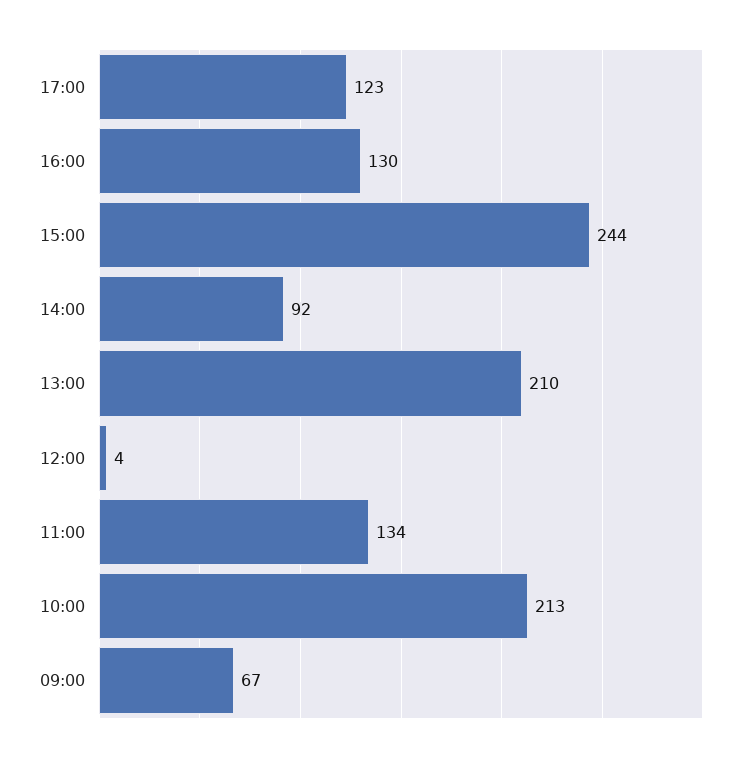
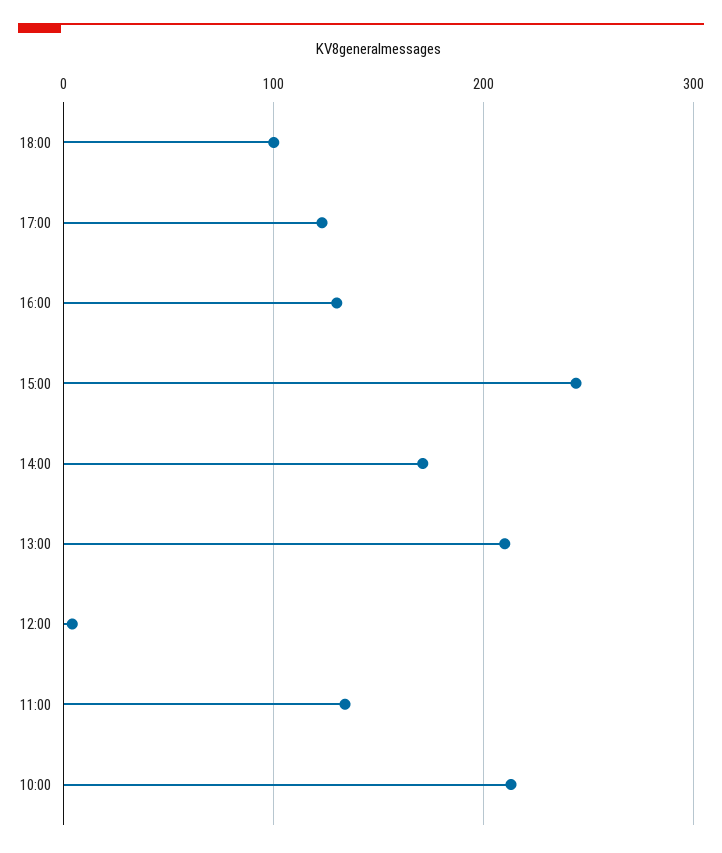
14:00: 92 -> 170
09:00: 67 -> none
18:00: none -> 100

